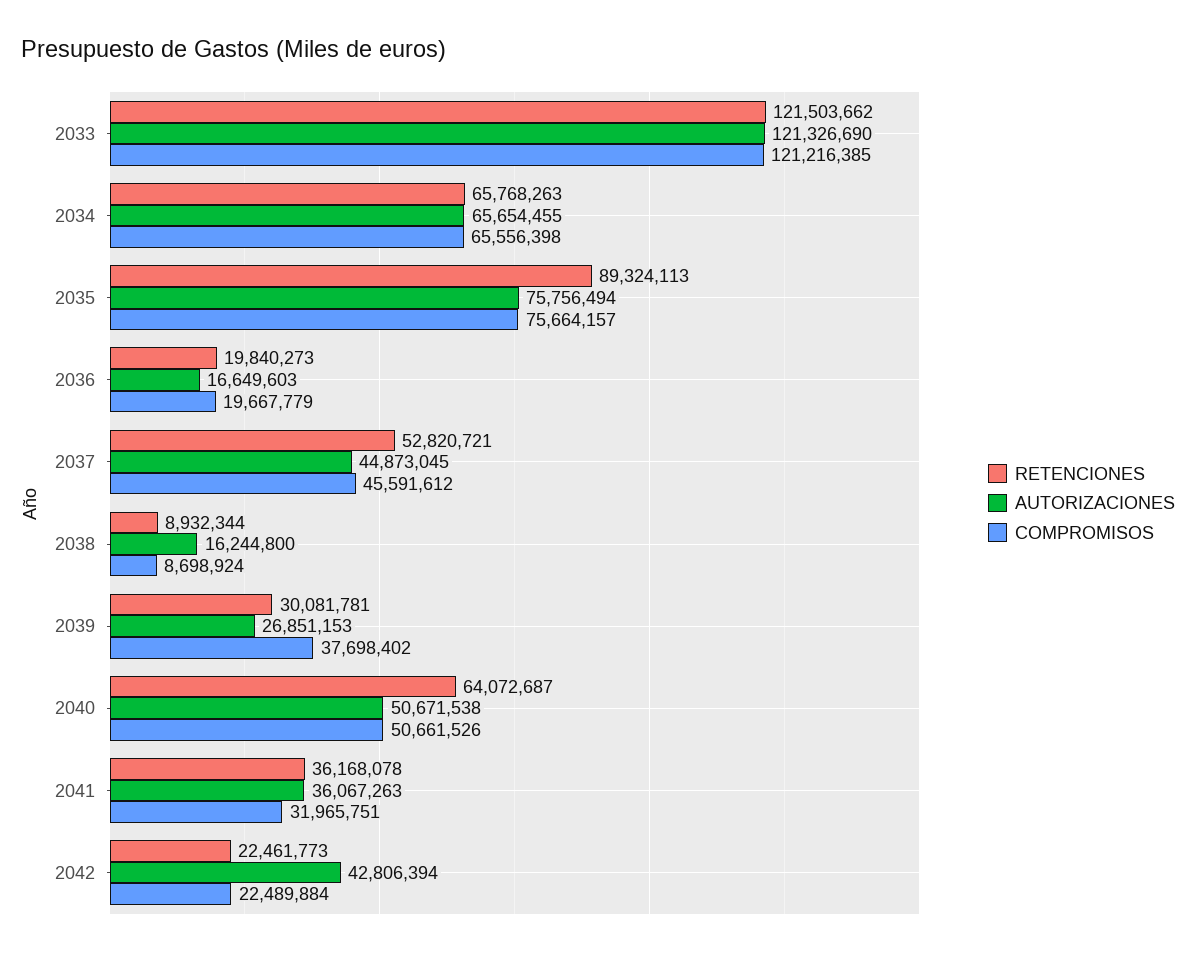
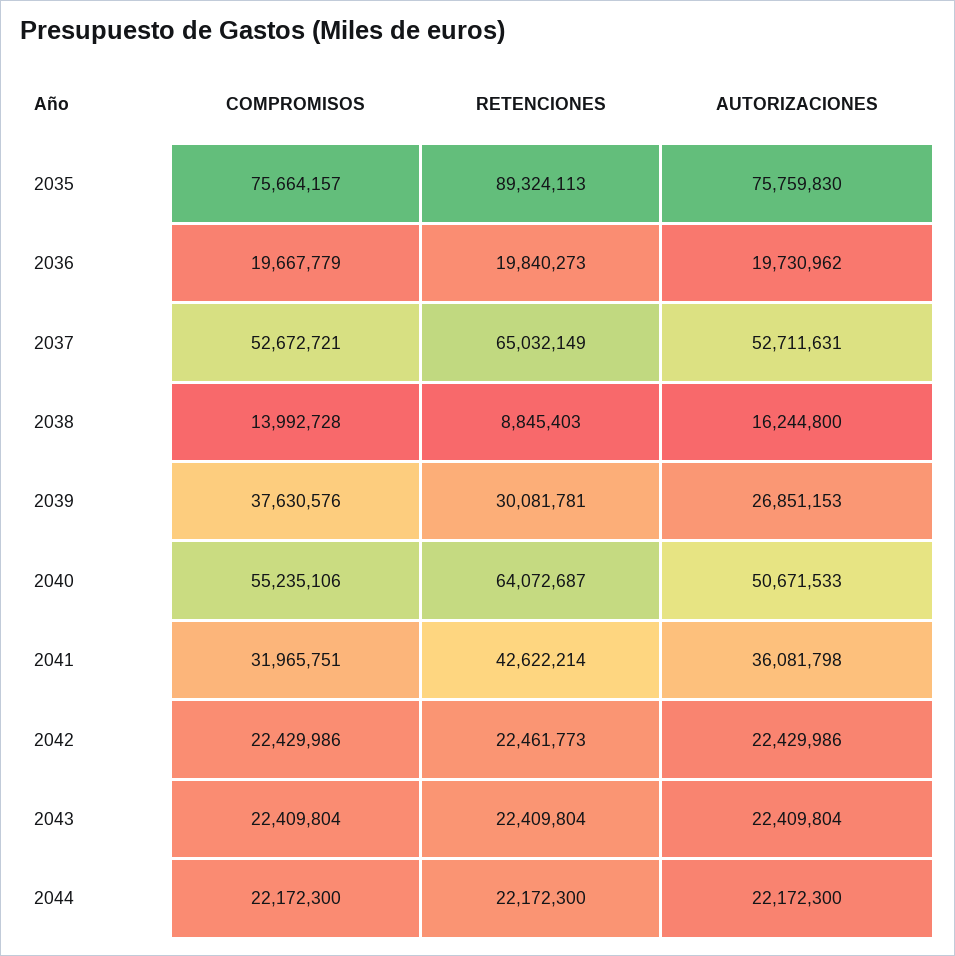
RETENCIONES, 2033: 121503662 -> none
AUTORIZACIONES, 2033: 121326690 -> none
COMPROMISOS, 2033: 121216385 -> none
RETENCIONES, 2034: 65768263 -> none
AUTORIZACIONES, 2034: 65654455 -> none
COMPROMISOS, 2034: 65556398 -> none
AUTORIZACIONES, 2035: 75756494 -> 75759830
AUTORIZACIONES, 2036: 16649603 -> 19730962
RETENCIONES, 2037: 52820721 -> 65032149
AUTORIZACIONES, 2037: 44873045 -> 52711631
COMPROMISOS, 2037: 45591612 -> 52672721
RETENCIONES, 2038: 8932344 -> 8845403
COMPROMISOS, 2038: 8698924 -> 13992728
COMPROMISOS, 2039: 37698402 -> 37630576
AUTORIZACIONES, 2040: 50671538 -> 50671533
COMPROMISOS, 2040: 50661526 -> 55235106
RETENCIONES, 2041: 36168078 -> 42622214
AUTORIZACIONES, 2041: 36067263 -> 36081798
AUTORIZACIONES, 2042: 42806394 -> 22429986
COMPROMISOS, 2042: 22489884 -> 22429986
COMPROMISOS, 2043: none -> 22409804
RETENCIONES, 2043: none -> 22409804
AUTORIZACIONES, 2043: none -> 22409804
COMPROMISOS, 2044: none -> 22172300
RETENCIONES, 2044: none -> 22172300
AUTORIZACIONES, 2044: none -> 22172300

